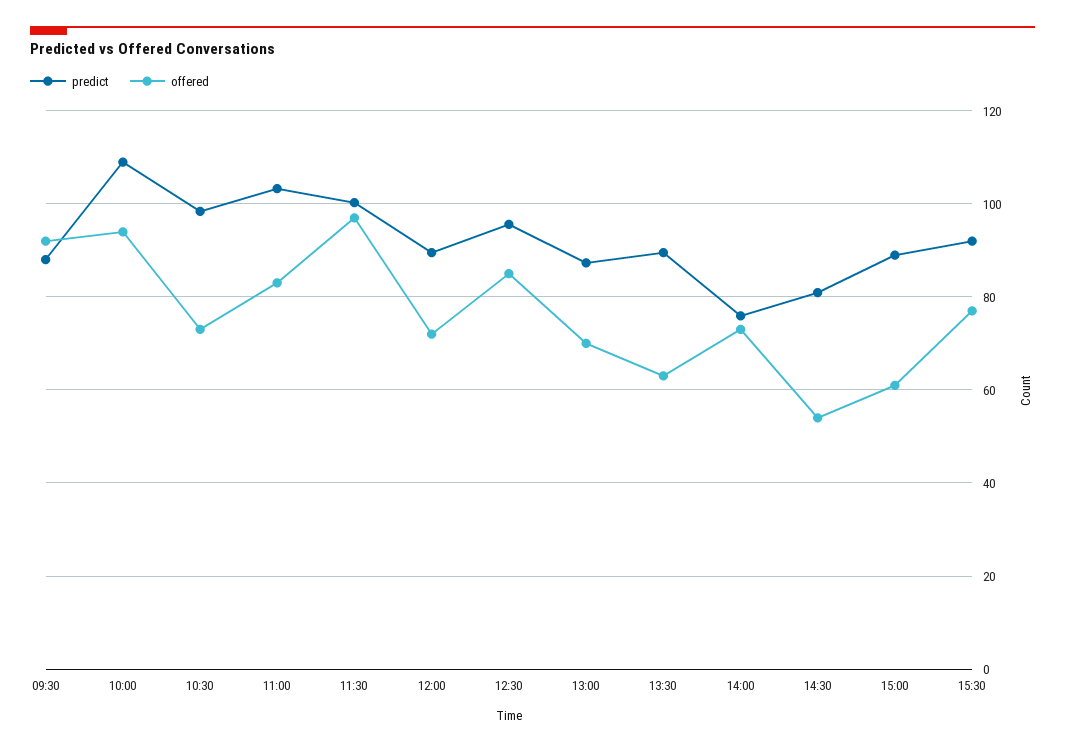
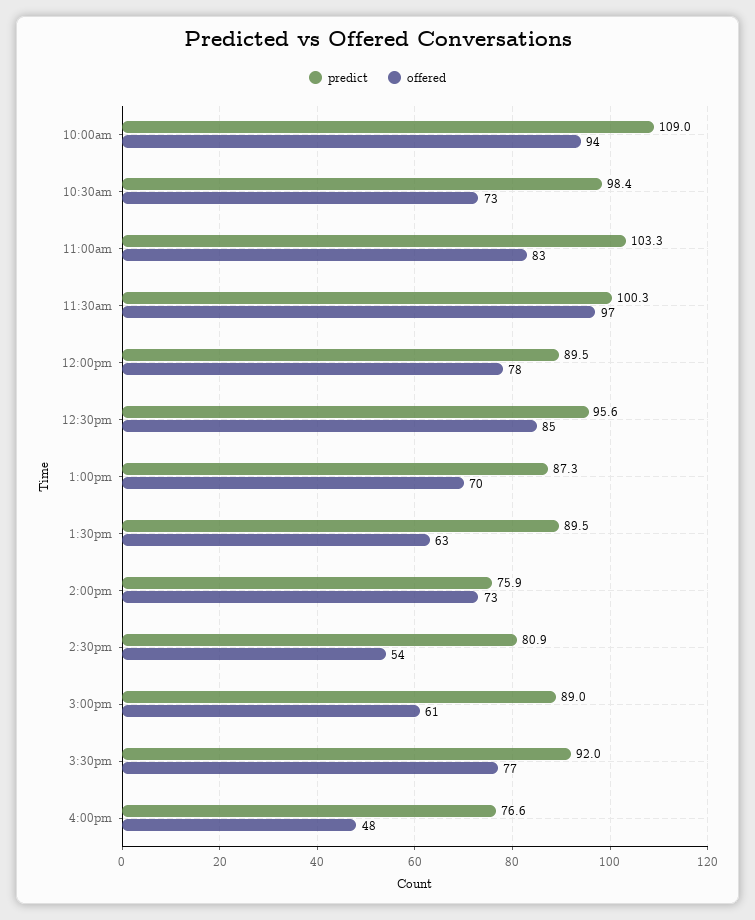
predict, 09:30: 88 -> none
offered, 09:30: 92 -> none
offered, 12:00: 72 -> 78
predict, 4:00pm: none -> 76.6
offered, 4:00pm: none -> 48

